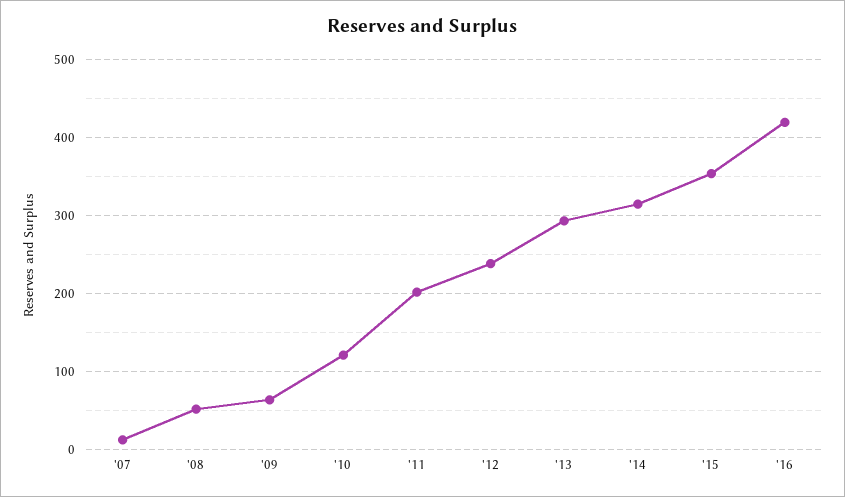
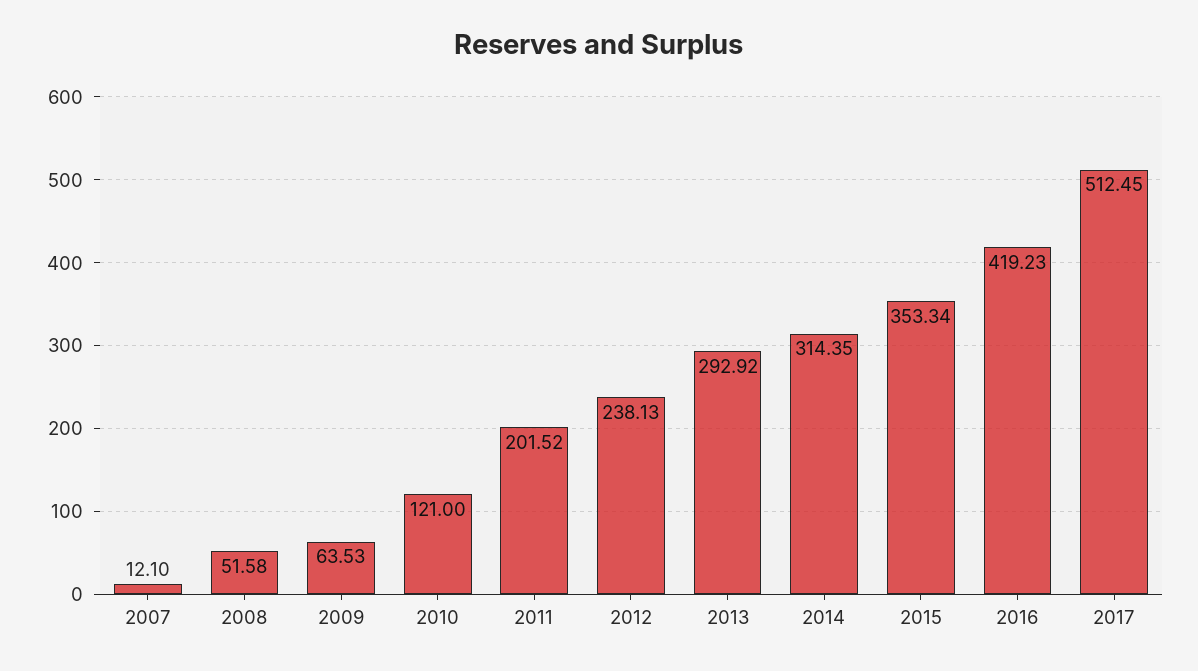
2017: none -> 512.45

